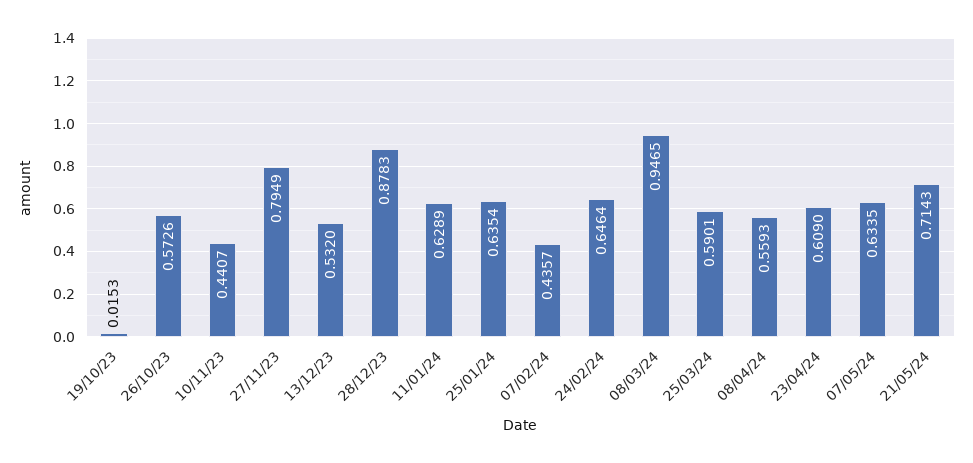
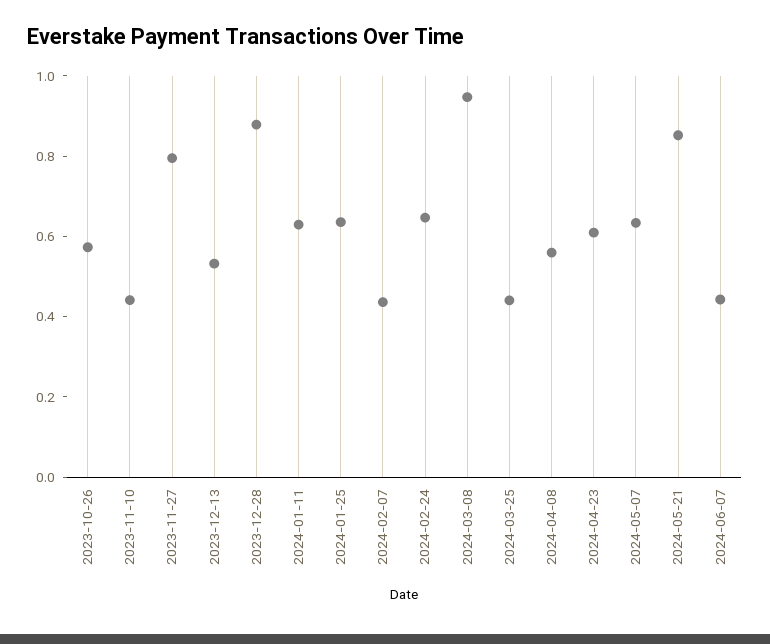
19/10/23: 0.0153 -> none
25/03/24: 0.5901 -> 0.45
21/05/24: 0.7143 -> 0.85
2024-06-07: none -> 0.45

